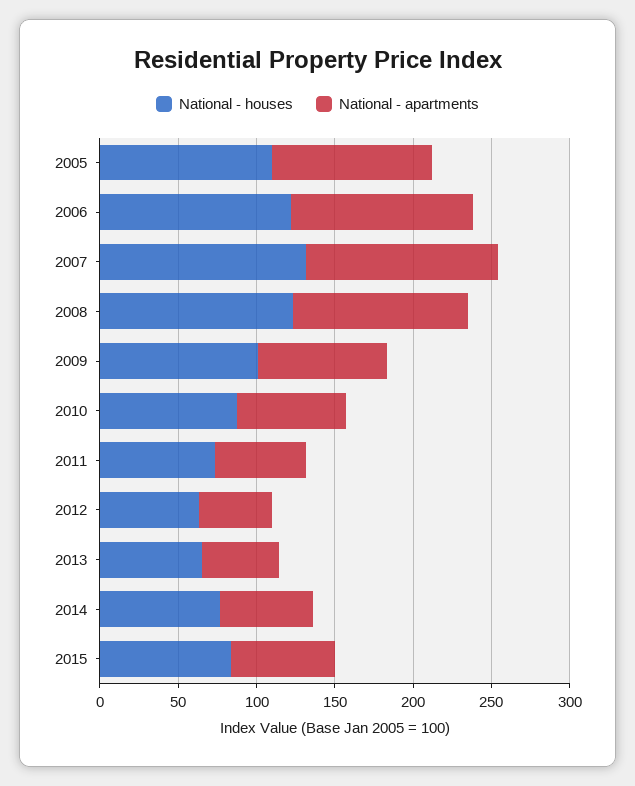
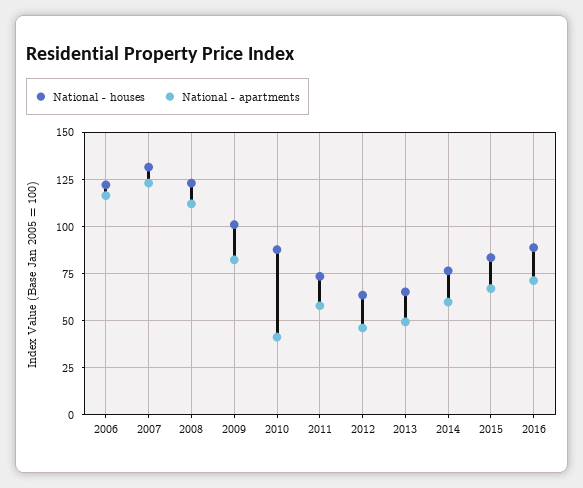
National - houses, 2005: 110 -> none
National - apartments, 2005: 100 -> none
National - apartments, 2010: 70 -> 40
National - houses, 2016: none -> 90
National - apartments, 2016: none -> 70

